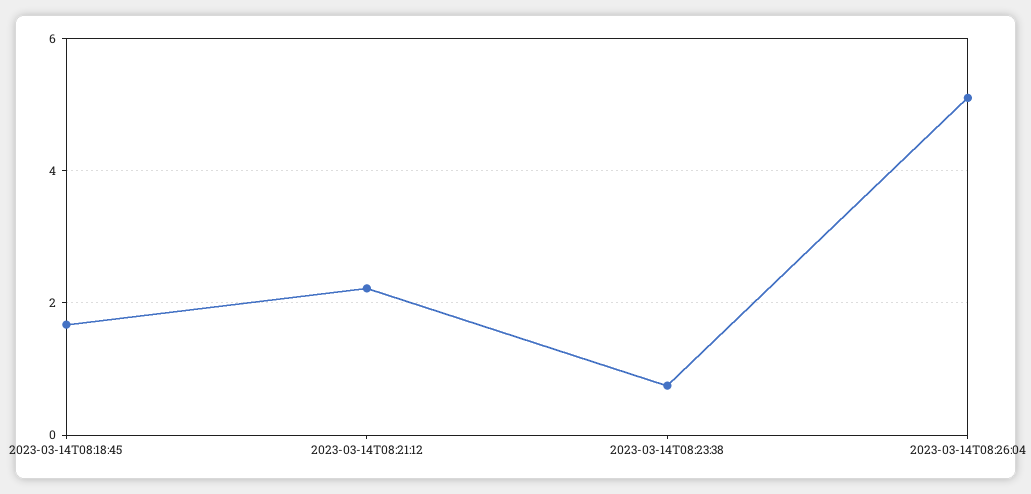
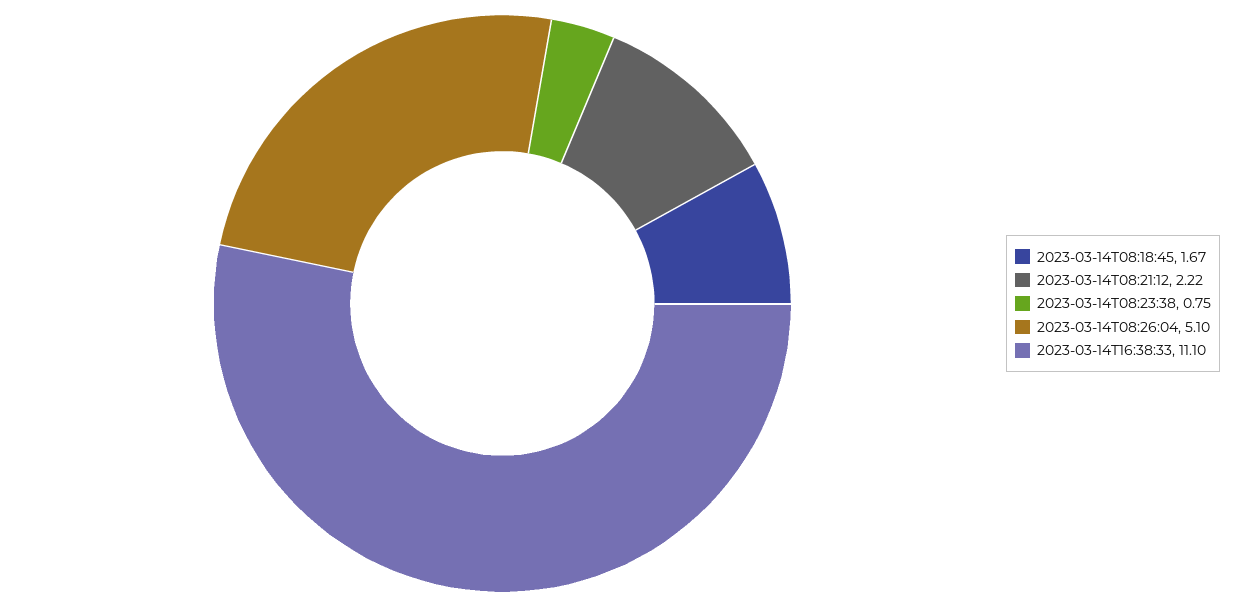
2023-03-14T16:38:33: none -> 11.1

